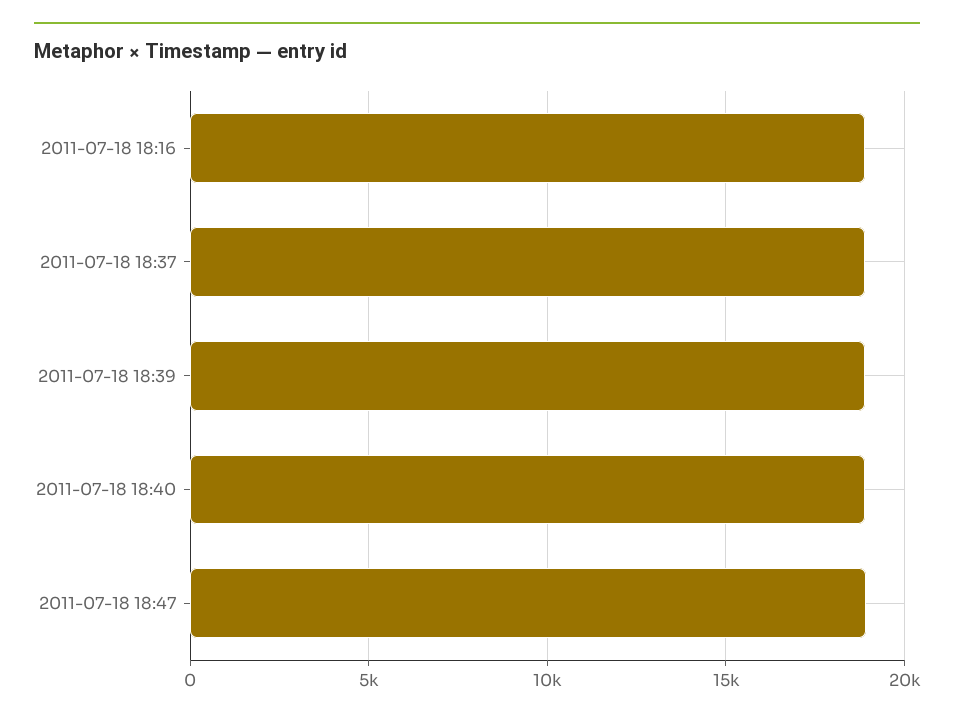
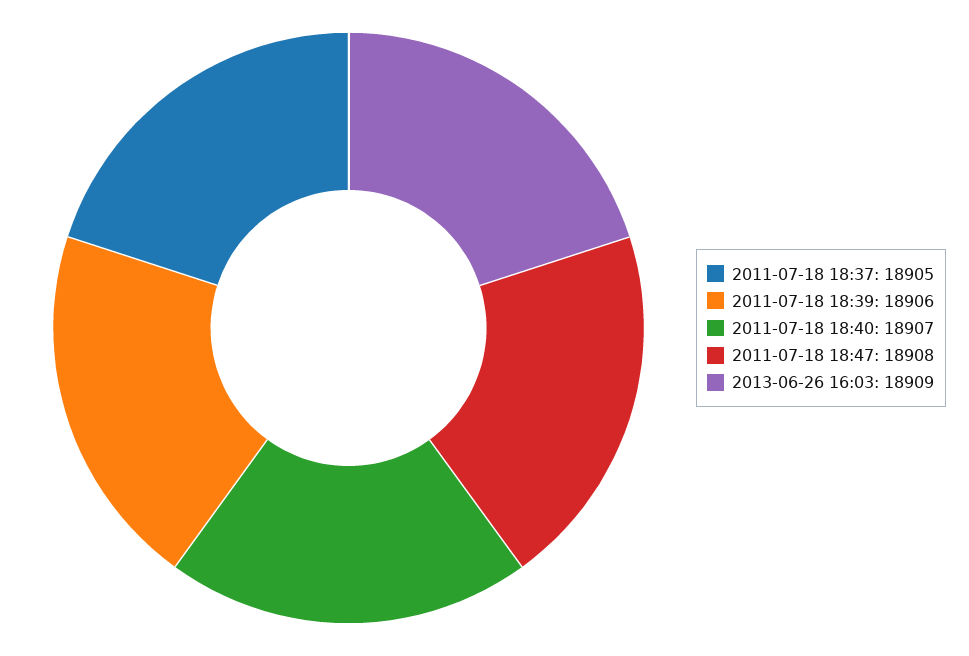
2011-07-18 18:16: 19000 -> none
2013-06-26 16:03: none -> 18909

